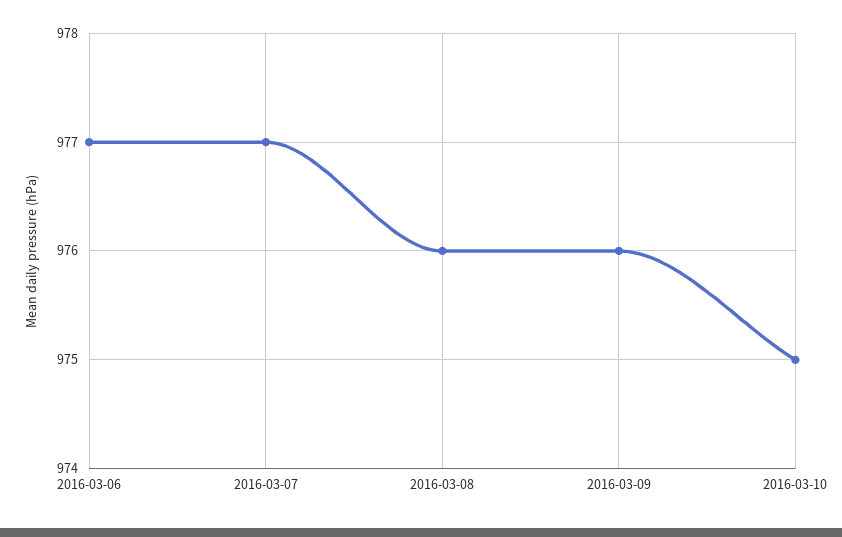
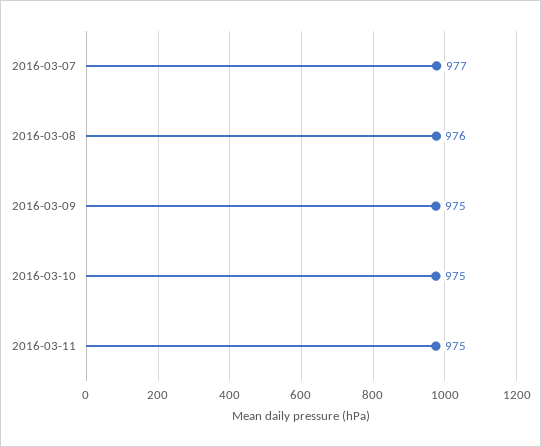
2016-03-06: 977 -> none
2016-03-09: 976 -> 975
2016-03-11: none -> 975

